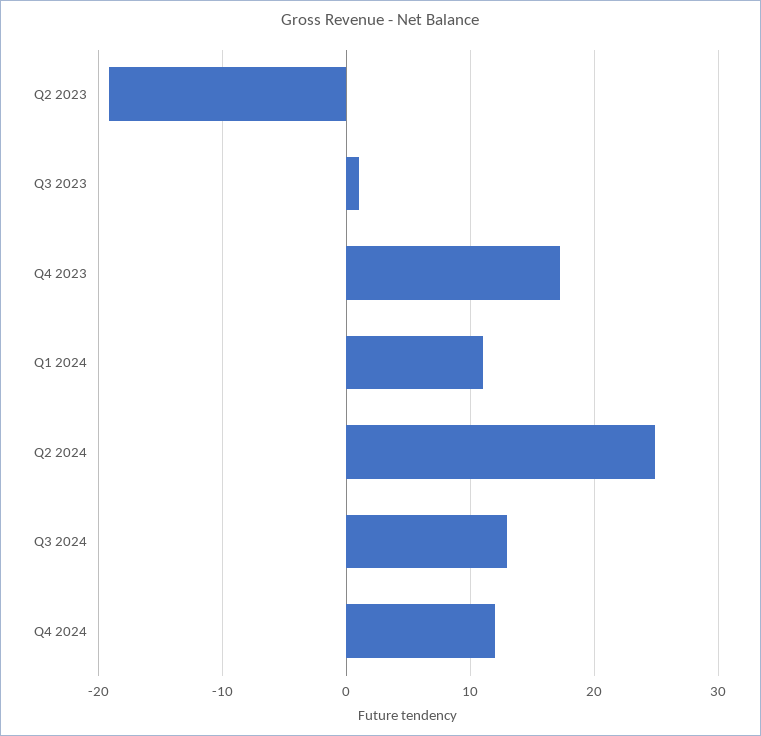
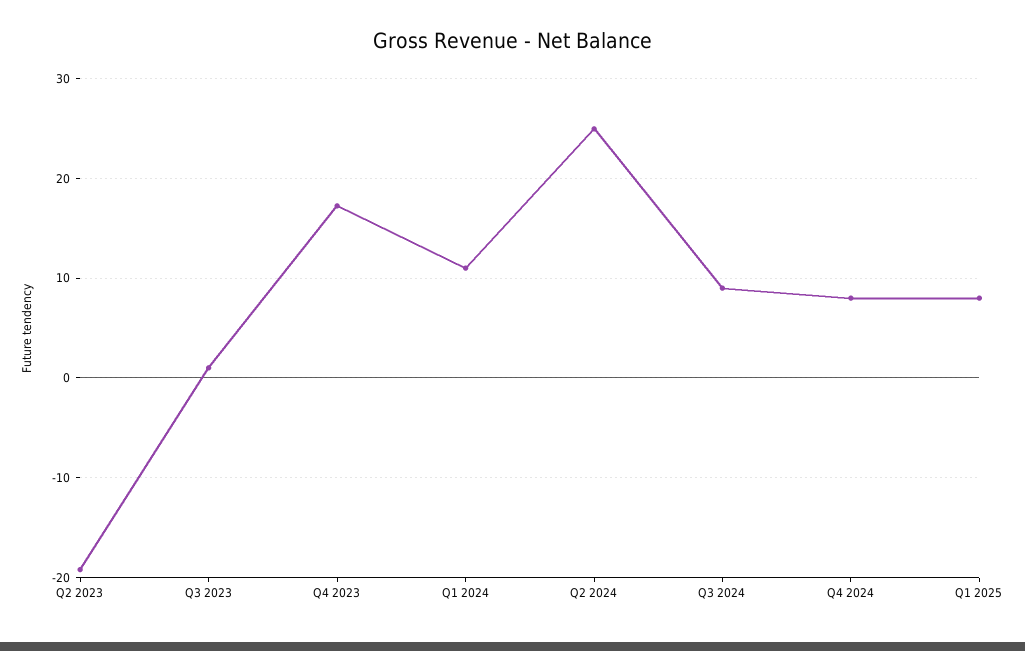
Q3 2024: 13 -> 9
Q4 2024: 12 -> 8
Q1 2025: none -> 8

